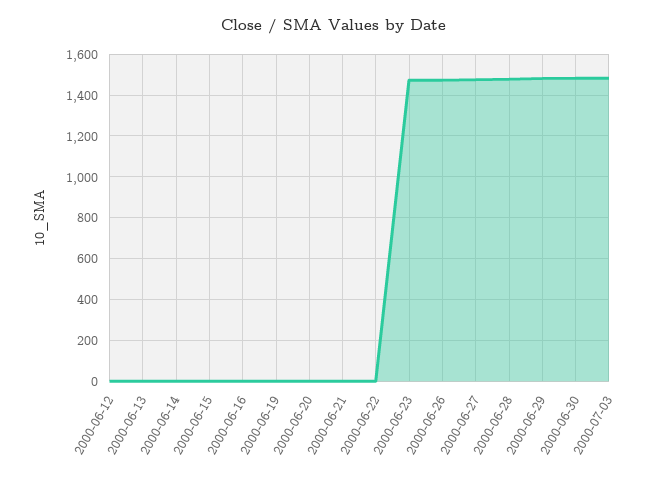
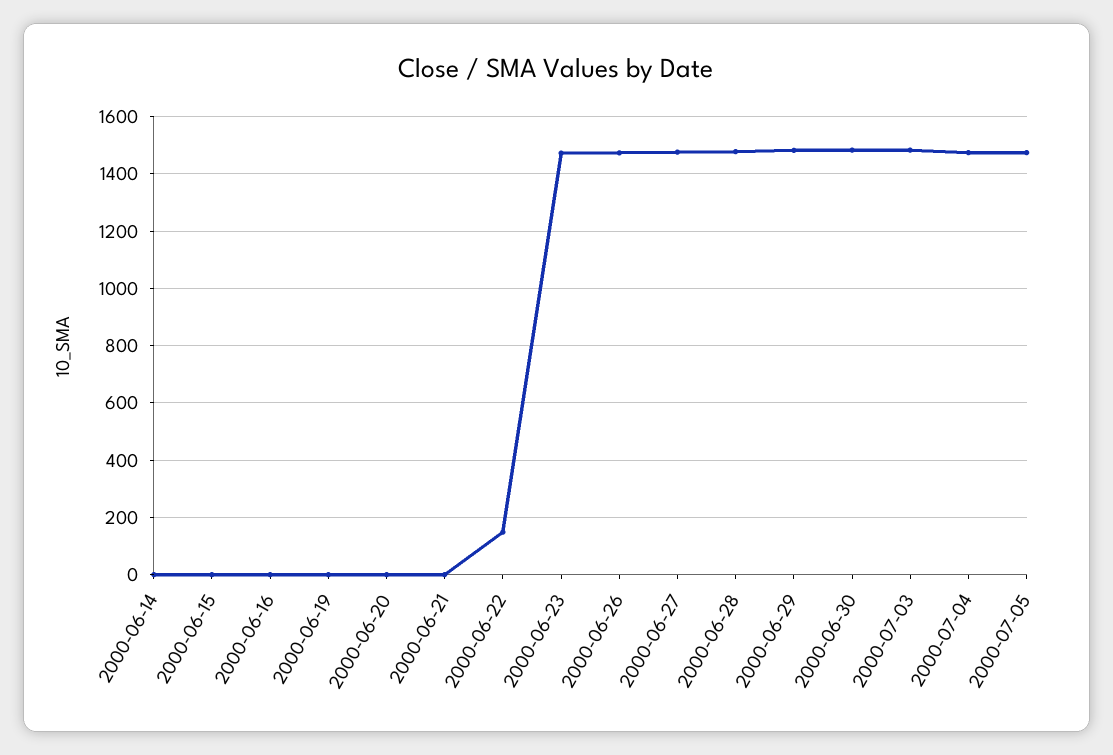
2000-06-12: 0 -> none
2000-06-13: 0 -> none
2000-06-22: 0 -> 150
2000-07-04: none -> 1475
2000-07-05: none -> 1475

